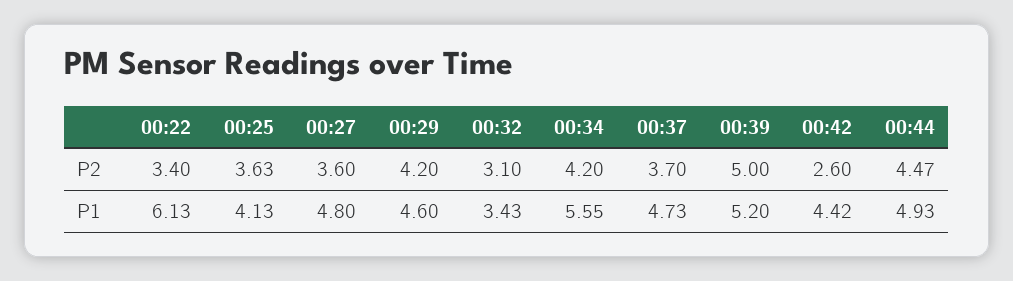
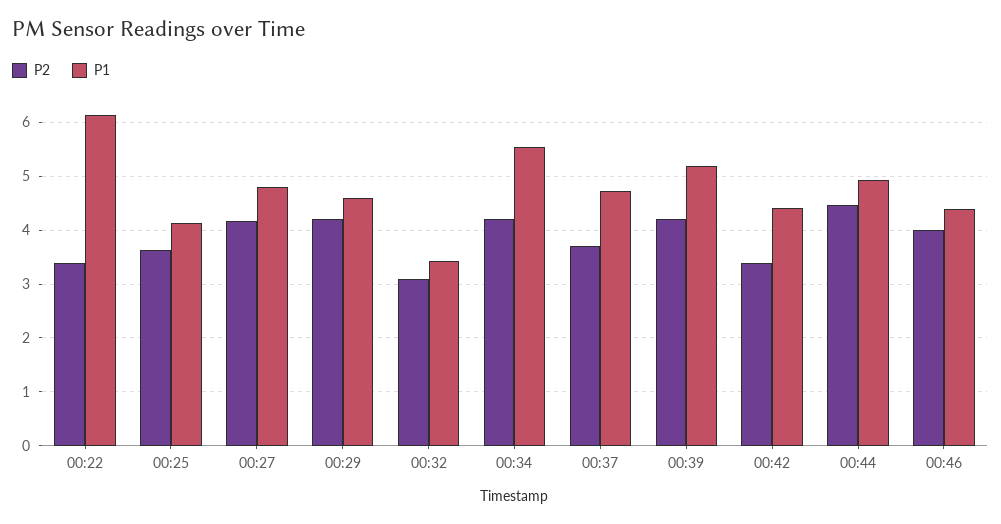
P2, 00:27: 3.6 -> 4.2
P2, 00:39: 5 -> 4.2
P2, 00:42: 2.6 -> 3.4
P2, 00:46: none -> 4
P1, 00:46: none -> 4.4

